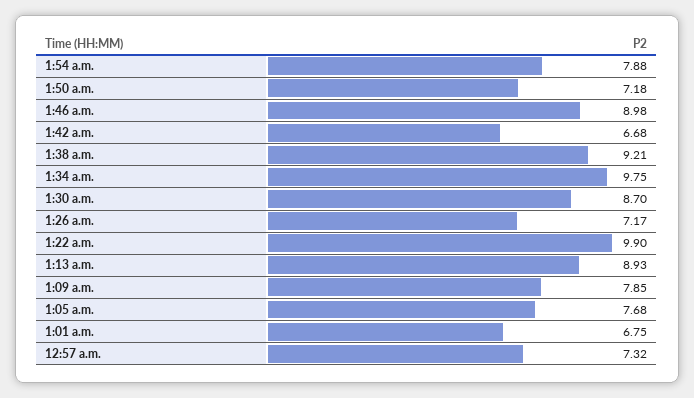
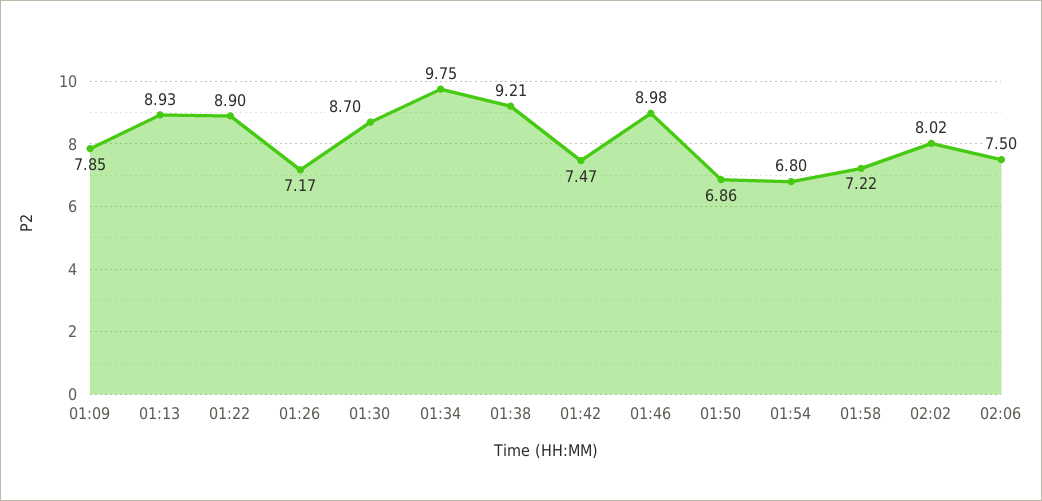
1:54 a.m.: 7.88 -> 6.8
1:50 a.m.: 7.18 -> 6.86
1:42 a.m.: 6.68 -> 7.47
1:22 a.m.: 9.9 -> 8.9
1:05 a.m.: 7.68 -> none
1:01 a.m.: 6.75 -> none
12:57 a.m.: 7.32 -> none
01:58: none -> 7.22
02:02: none -> 8.02
02:06: none -> 7.5

